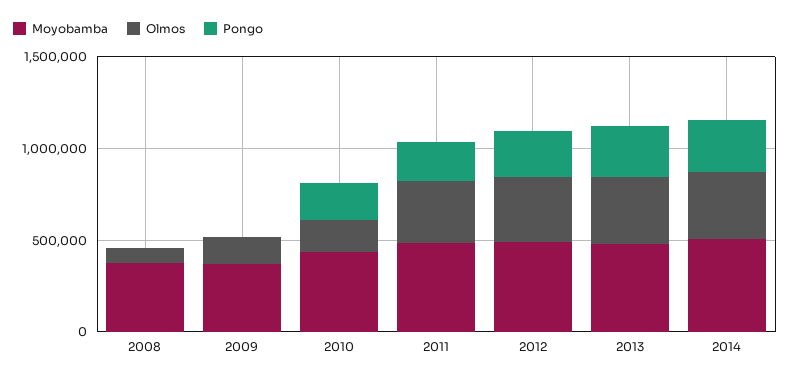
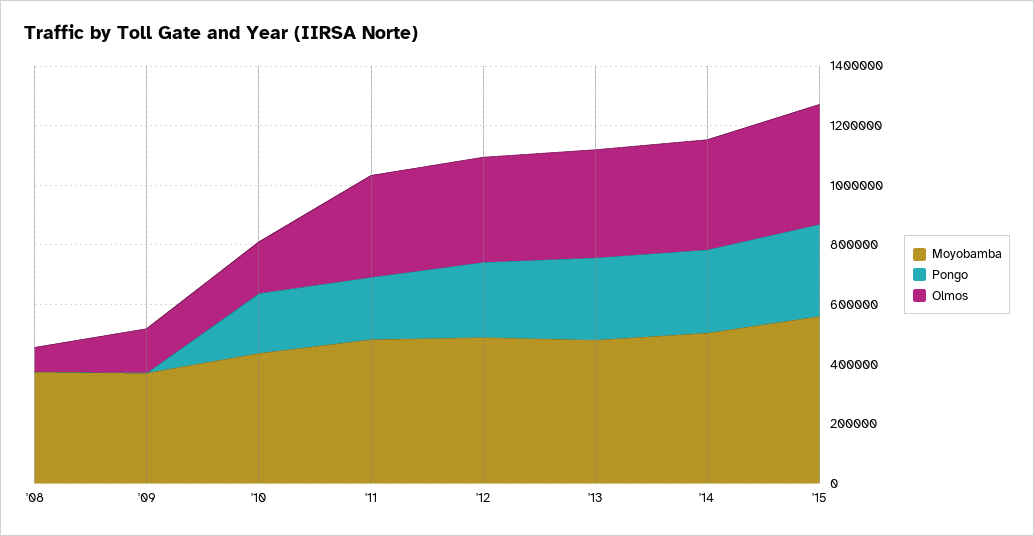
Moyobamba, '15: none -> 550000
Pongo, '15: none -> 300000
Olmos, '15: none -> 400000

